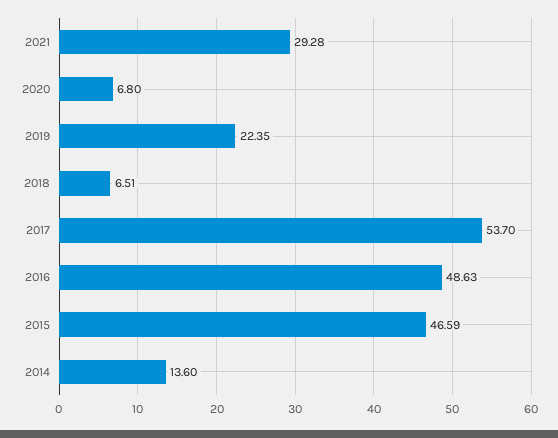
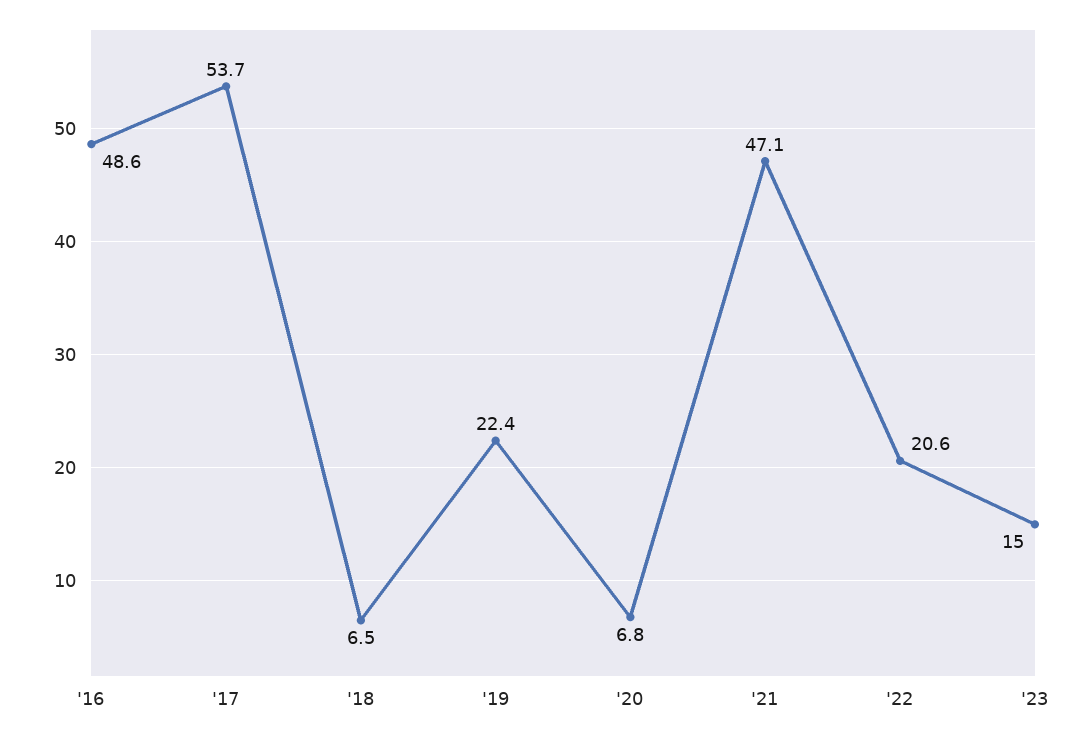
2021: 29.28 -> 47.1
2015: 46.59 -> none
2014: 13.6 -> none
'22: none -> 20.6
'23: none -> 15

